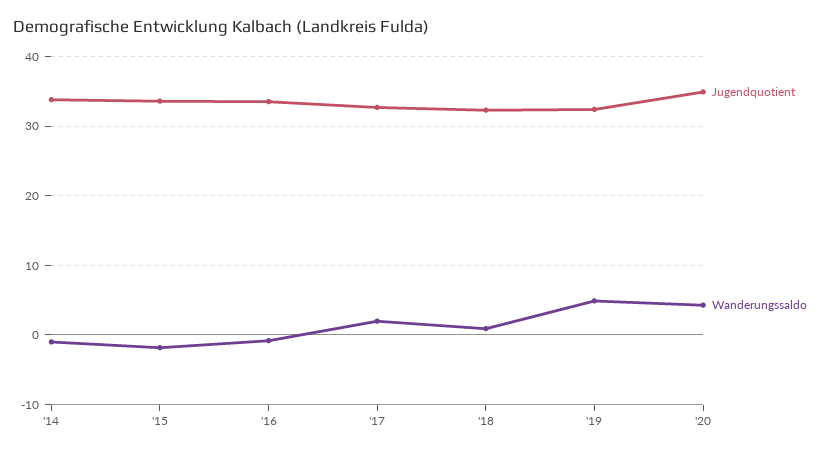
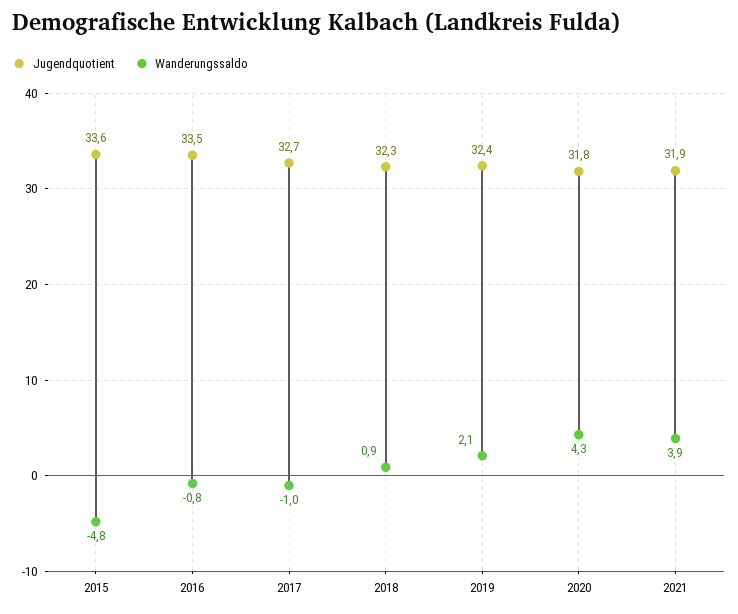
Jugendquotient, '14: 34 -> none
Wanderungssaldo, '14: -1 -> none
Wanderungssaldo, '15: -2 -> -4.8
Wanderungssaldo, '17: 2 -> -1
Wanderungssaldo, '19: 5 -> 2.1
Jugendquotient, '20: 35 -> 31.8
Jugendquotient, 2021: none -> 31.9
Wanderungssaldo, 2021: none -> 3.9

